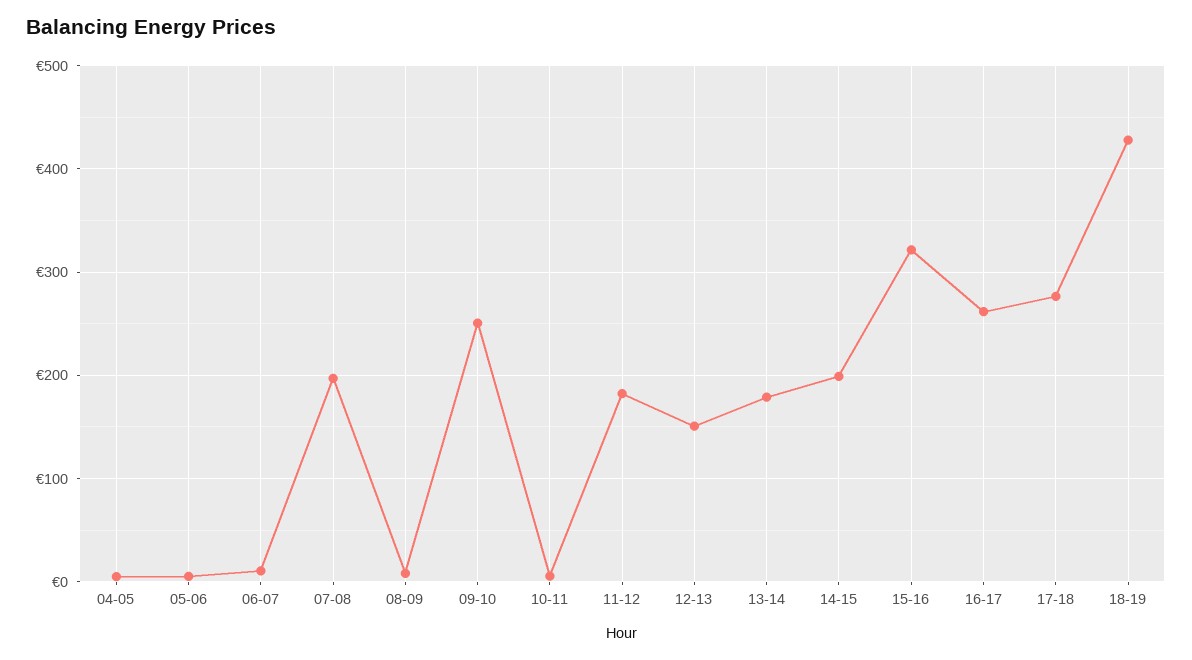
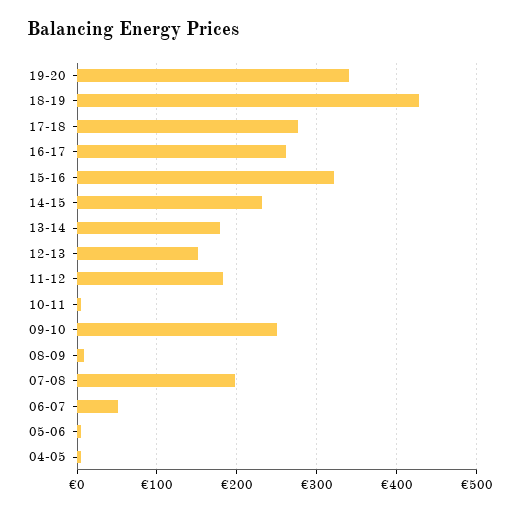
06-07: 10 -> 50
14-15: 200 -> 230
19-20: none -> 340

